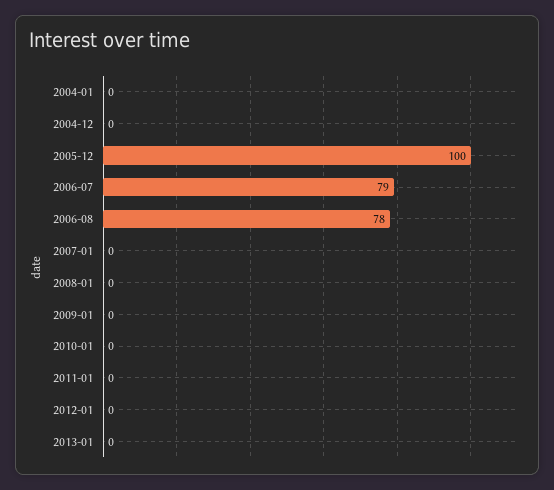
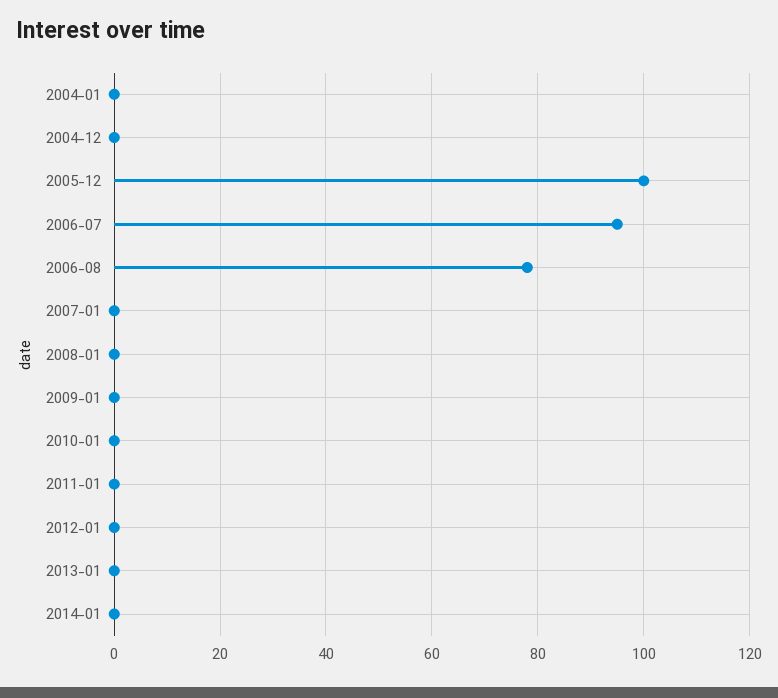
2006-07: 79 -> 95
2014-01: none -> 0

